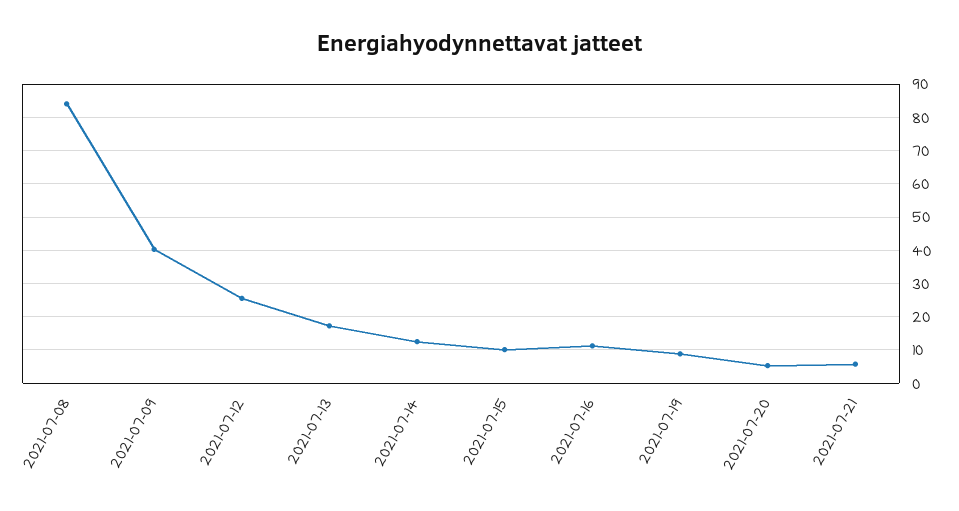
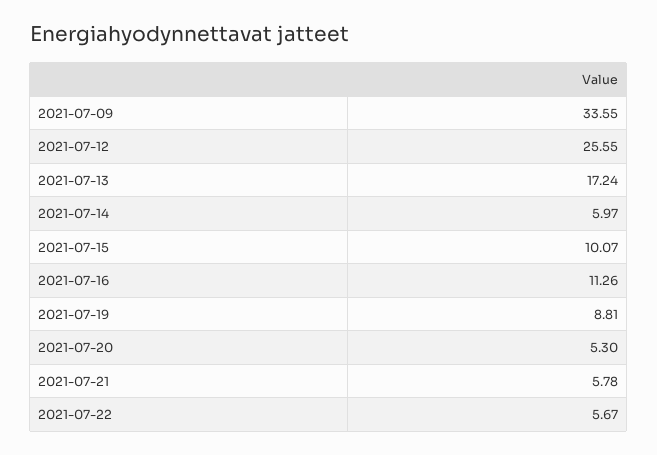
2021-07-08: 84 -> none
2021-07-09: 40 -> 33.55
2021-07-14: 12 -> 5.97
2021-07-22: none -> 5.67

